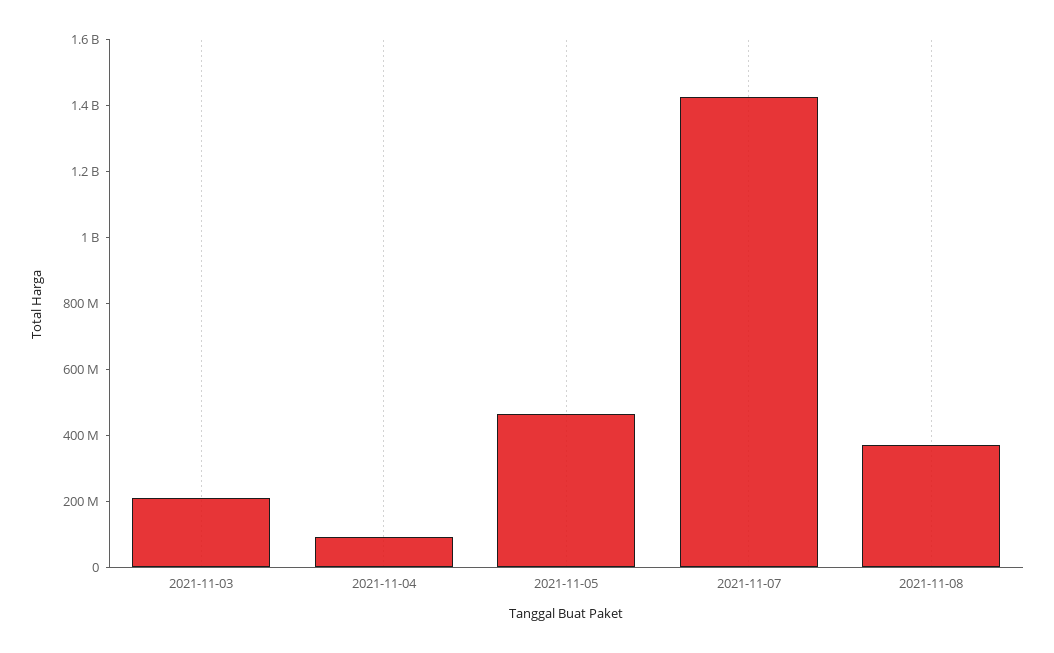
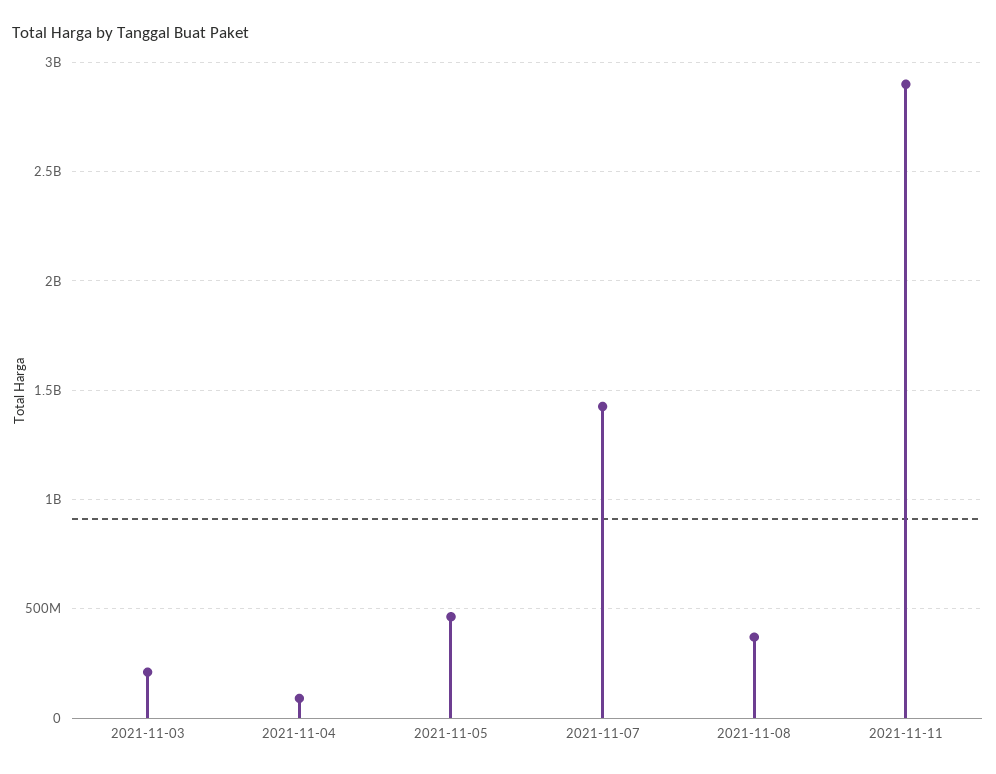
2021-11-11: none -> 2900000000

